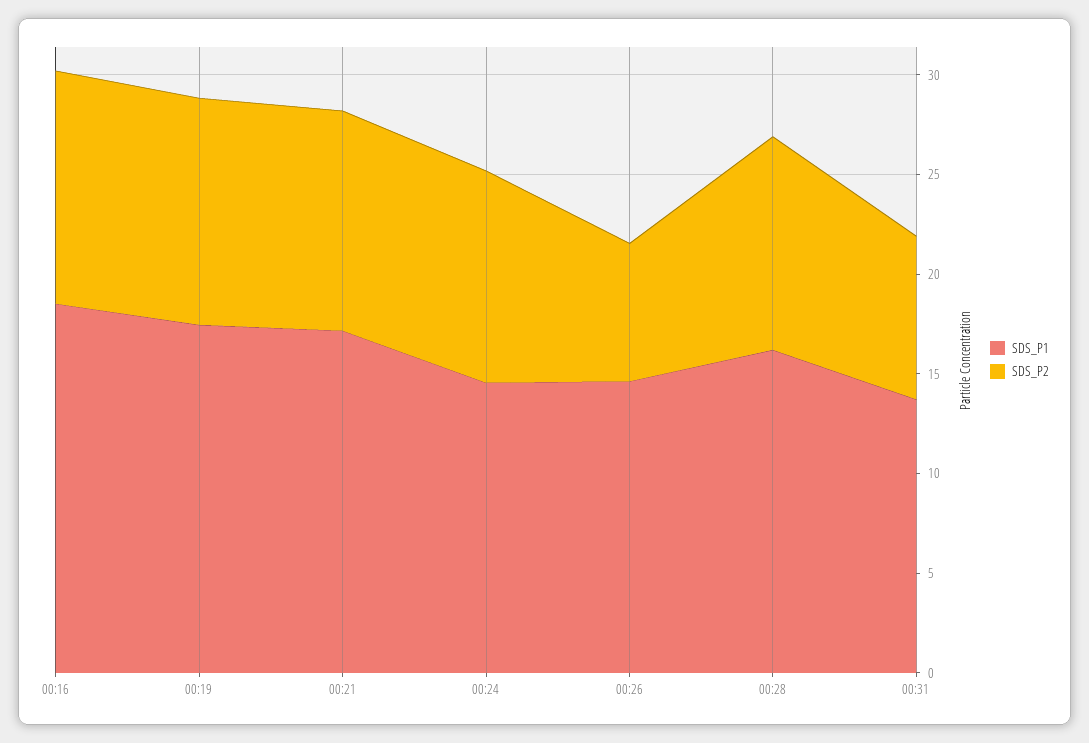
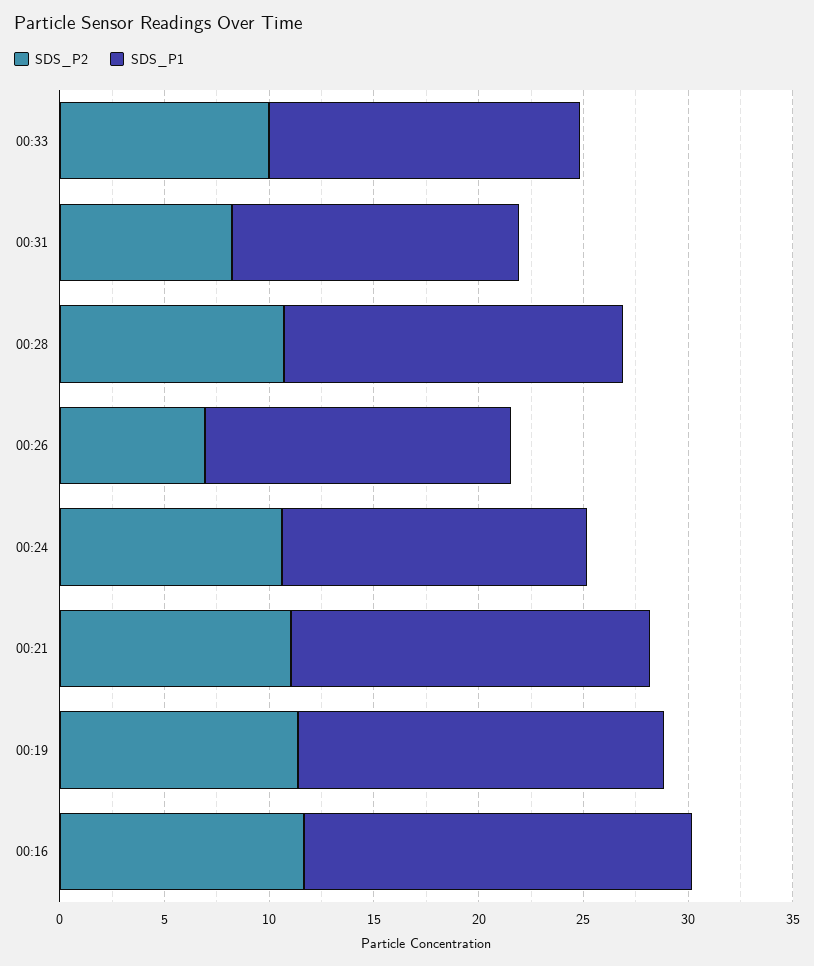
SDS_P2, 00:33: none -> 10
SDS_P1, 00:33: none -> 15

